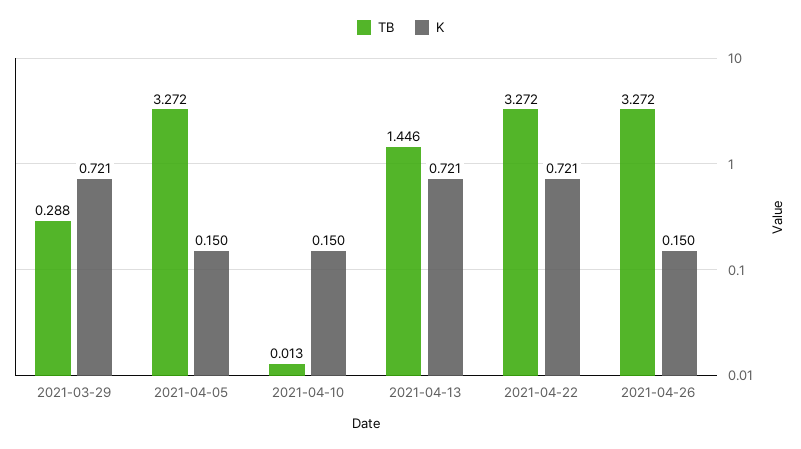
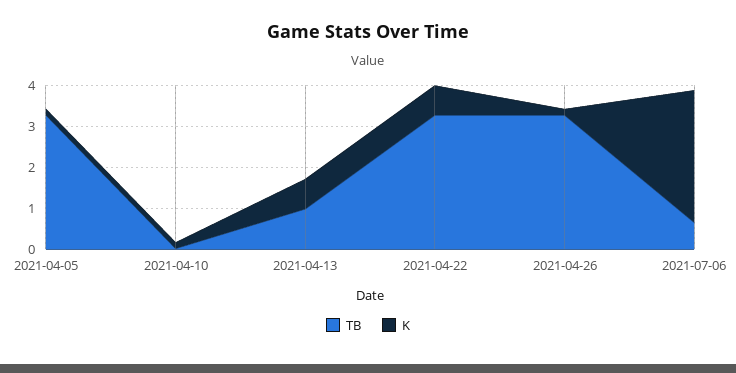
TB, 2021-03-29: 0.288 -> none
K, 2021-03-29: 0.721 -> none
TB, 2021-04-13: 1.446 -> 1
TB, 2021-07-06: none -> 0.6
K, 2021-07-06: none -> 3.2

